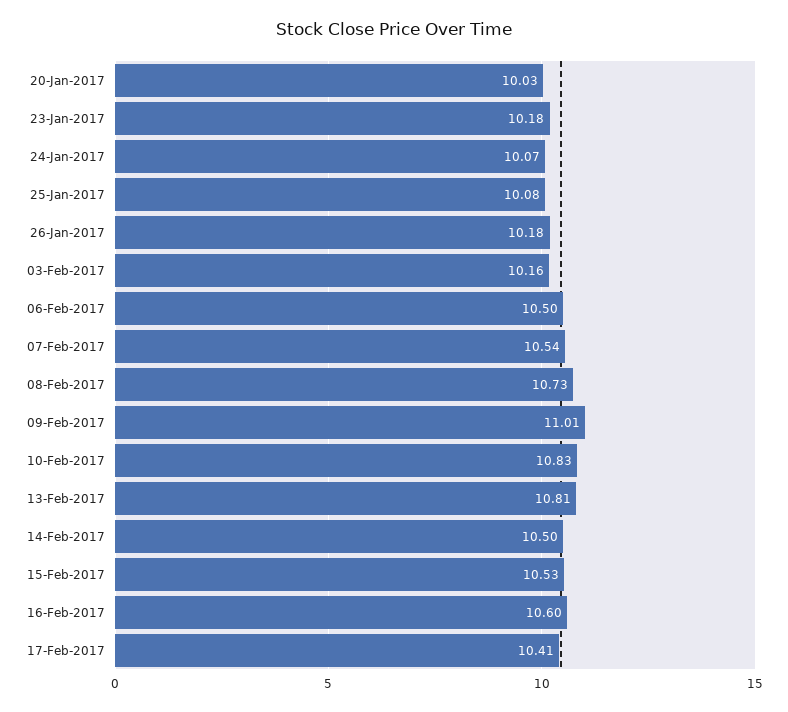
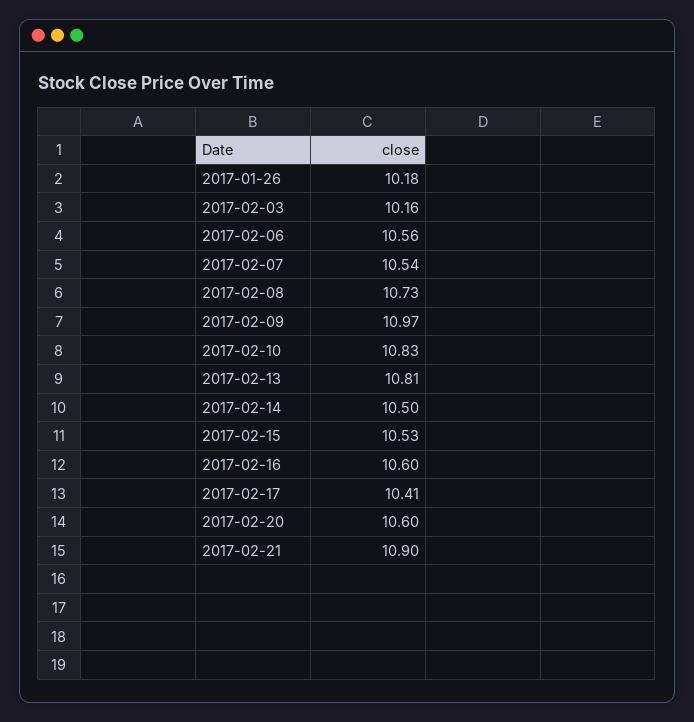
20-Jan-2017: 10.03 -> none
23-Jan-2017: 10.18 -> none
24-Jan-2017: 10.07 -> none
25-Jan-2017: 10.08 -> none
06-Feb-2017: 10.5 -> 10.56
09-Feb-2017: 11.01 -> 10.97
2017-02-20: none -> 10.6
2017-02-21: none -> 10.9

